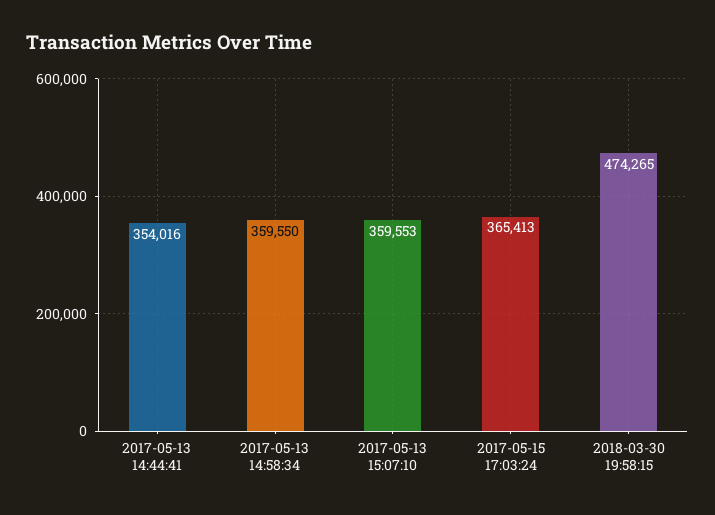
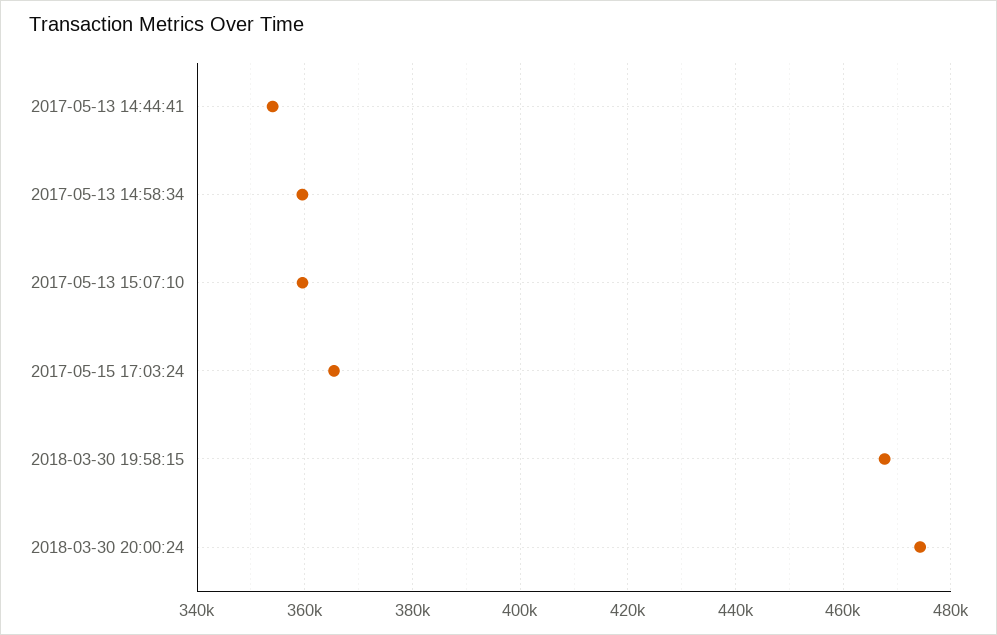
2018-03-30 19:58:15: 474265 -> 468000
2018-03-30 20:00:24: none -> 474000

